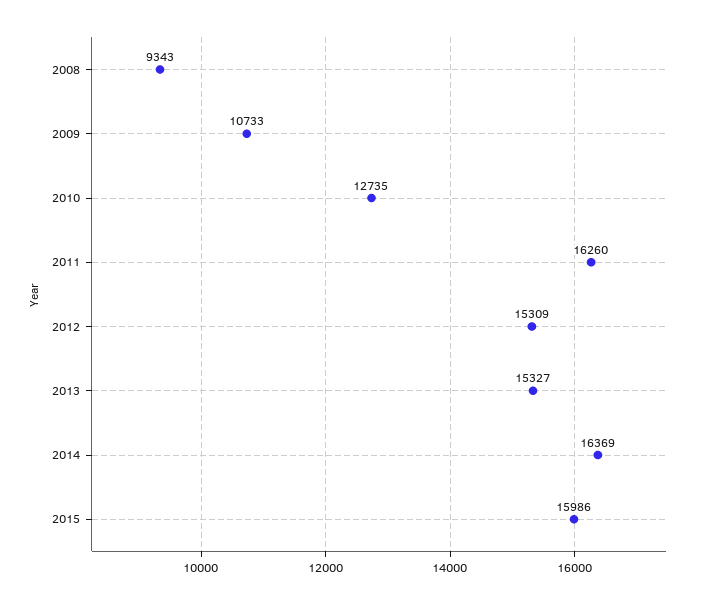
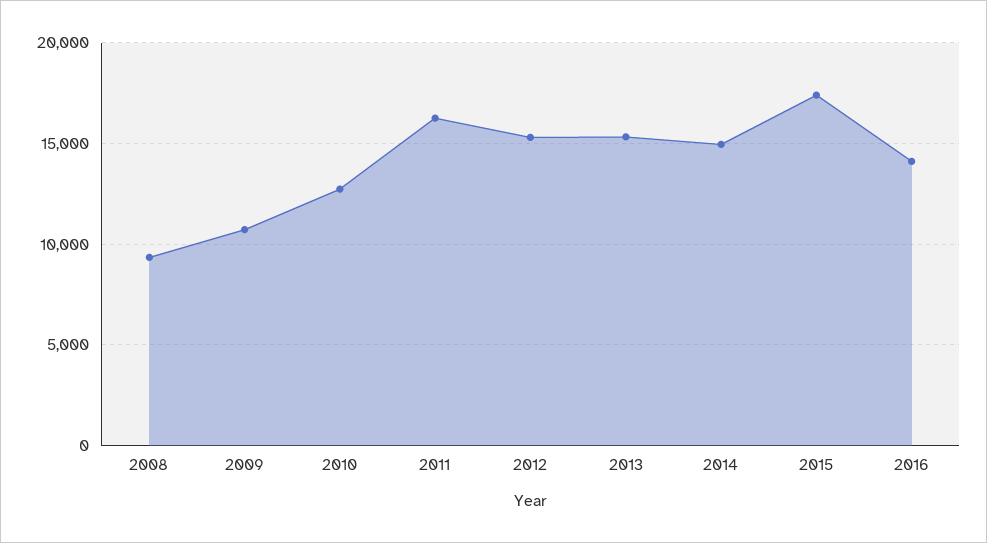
2014: 16369 -> 15000
2015: 15986 -> 17500
2016: none -> 14000

